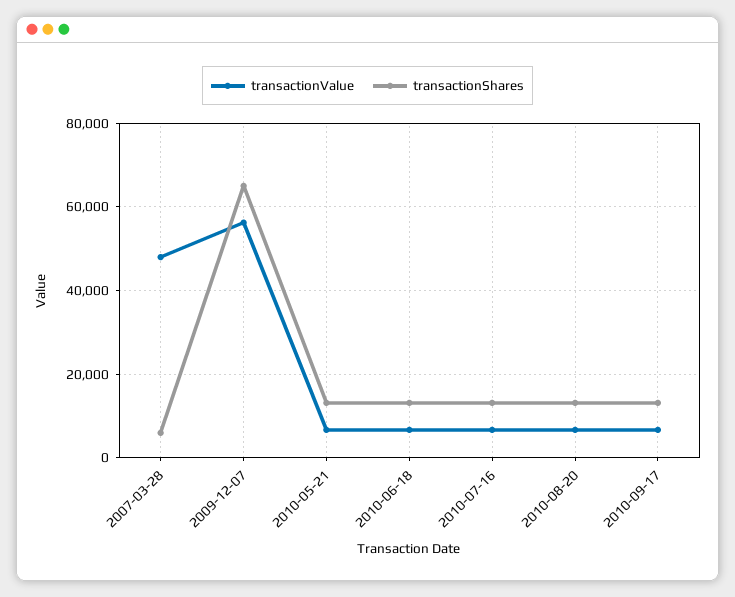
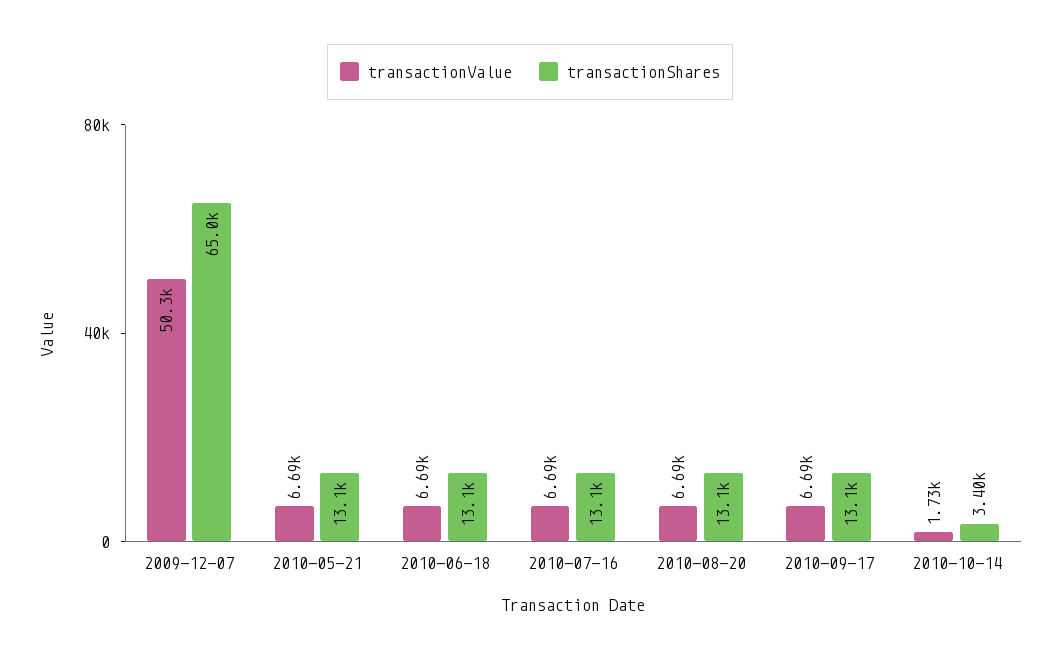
transactionValue, 2007-03-28: 48000 -> none
transactionShares, 2007-03-28: 6000 -> none
transactionValue, 2009-12-07: 56000 -> 50300
transactionValue, 2010-10-14: none -> 1730
transactionShares, 2010-10-14: none -> 3400

